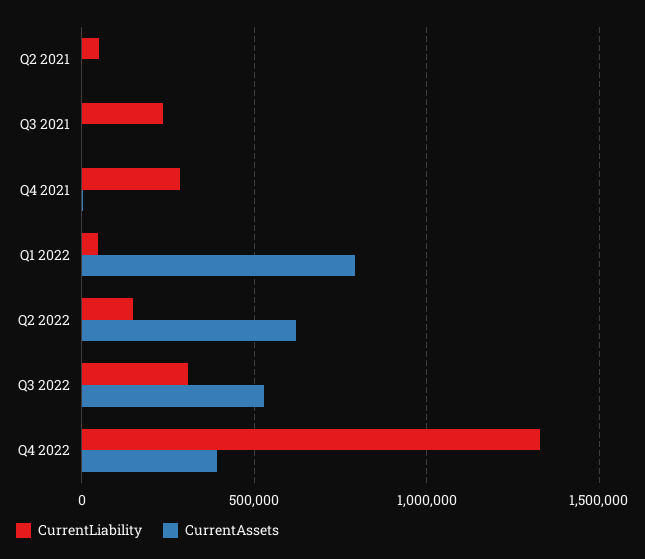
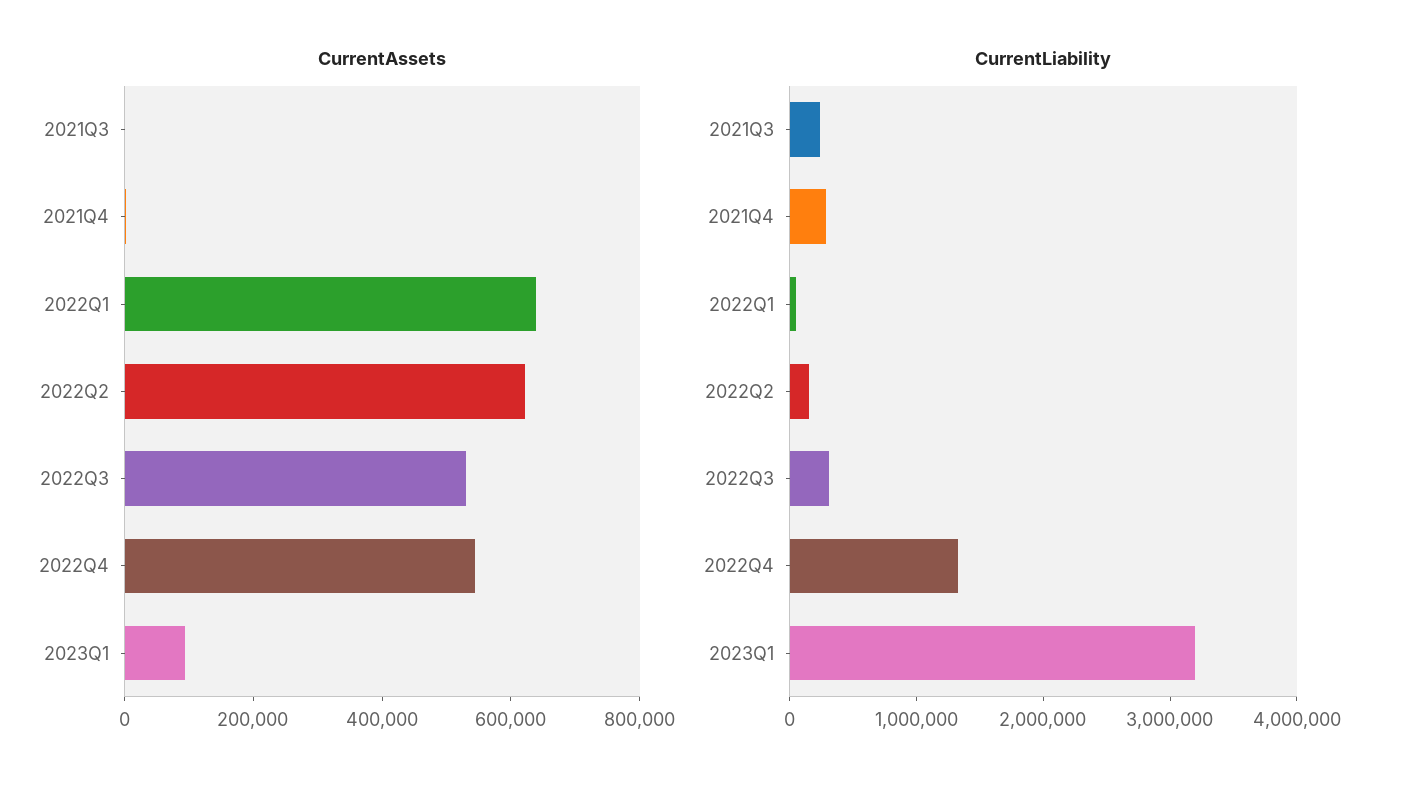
CurrentLiability, Q2 2021: 50000 -> none
CurrentAssets, Q2 2021: 0 -> none
CurrentAssets, Q1 2022: 800000 -> 650000
CurrentAssets, Q4 2022: 400000 -> 550000
CurrentAssets, 2023Q1: none -> 100000
CurrentLiability, 2023Q1: none -> 3200000

